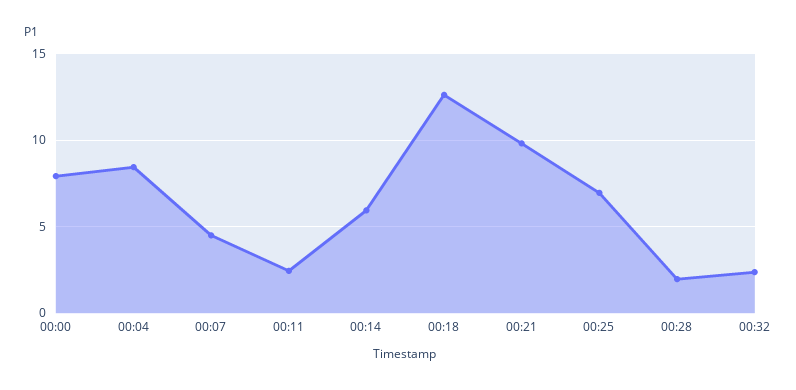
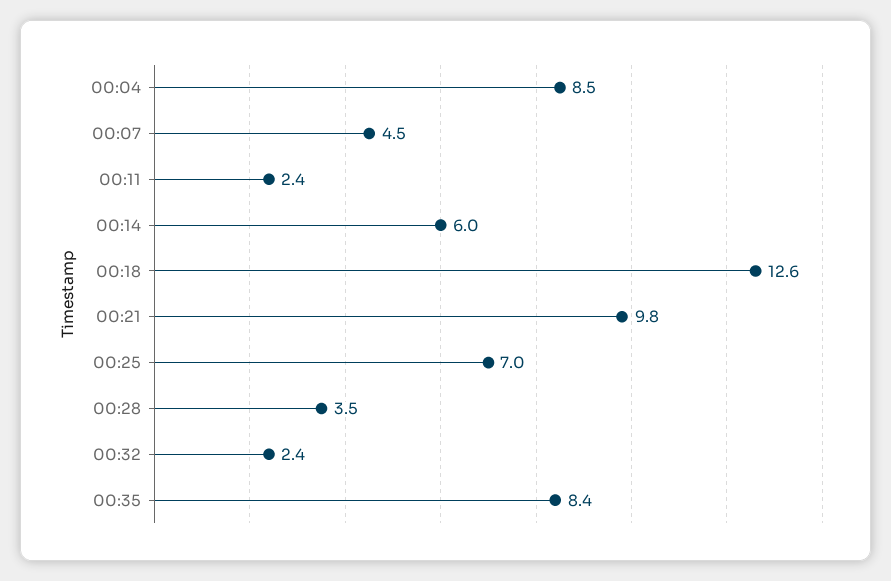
00:00: 8 -> none
00:28: 2 -> 3.5
00:35: none -> 8.4

